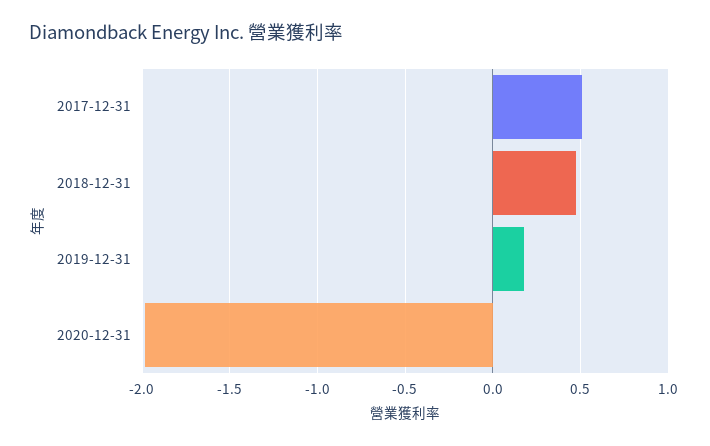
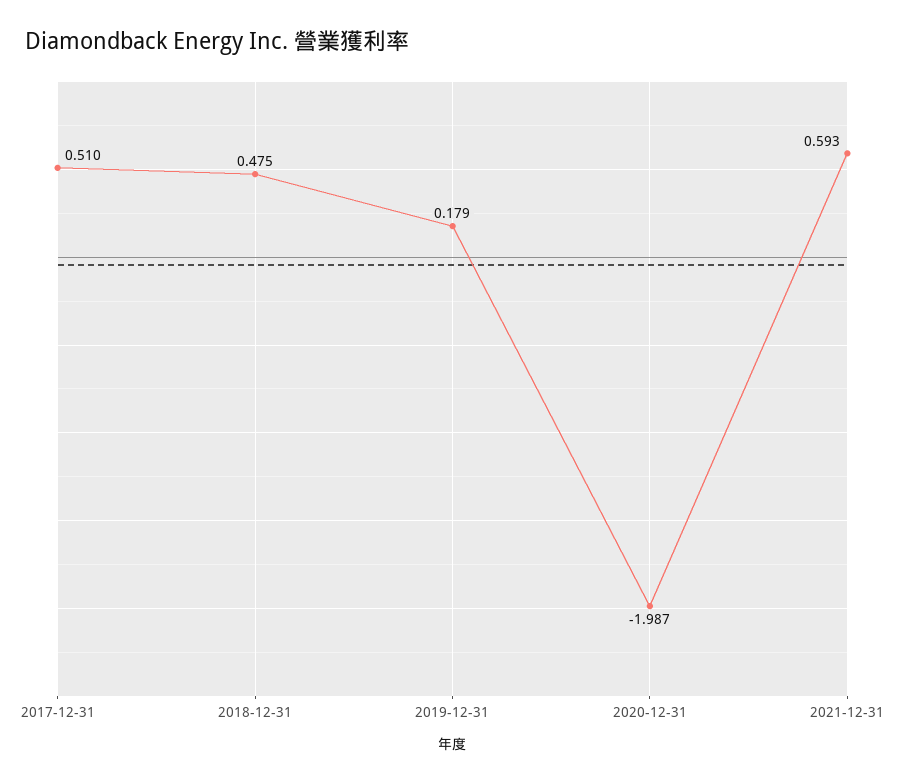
2021-12-31: none -> 0.593

